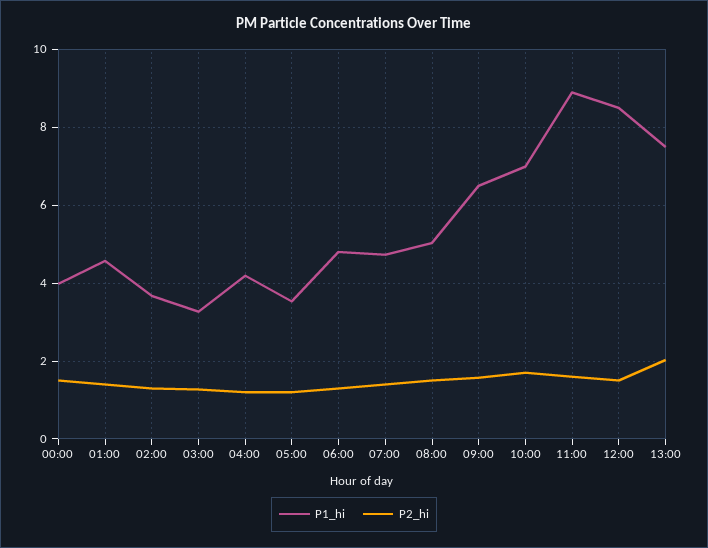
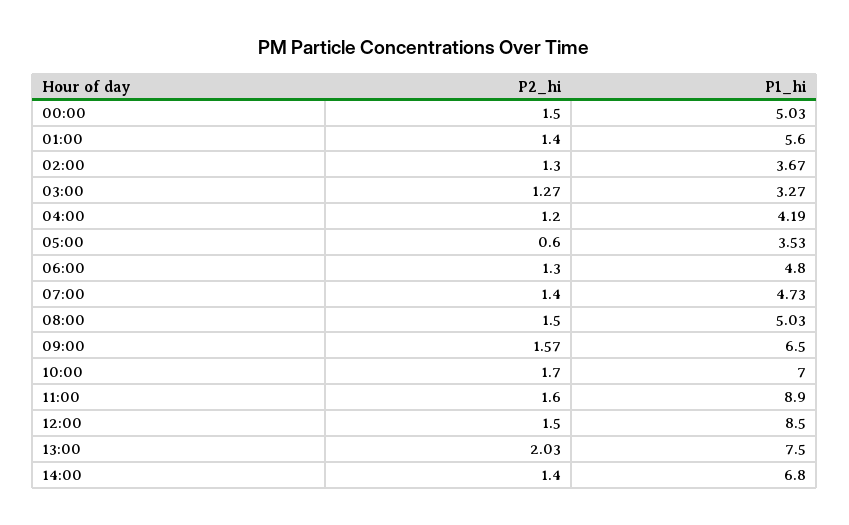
P1_hi, 00:00: 4 -> 5.03
P1_hi, 01:00: 4.6 -> 5.6
P2_hi, 05:00: 1.2 -> 0.6
P2_hi, 14:00: none -> 1.4
P1_hi, 14:00: none -> 6.8

